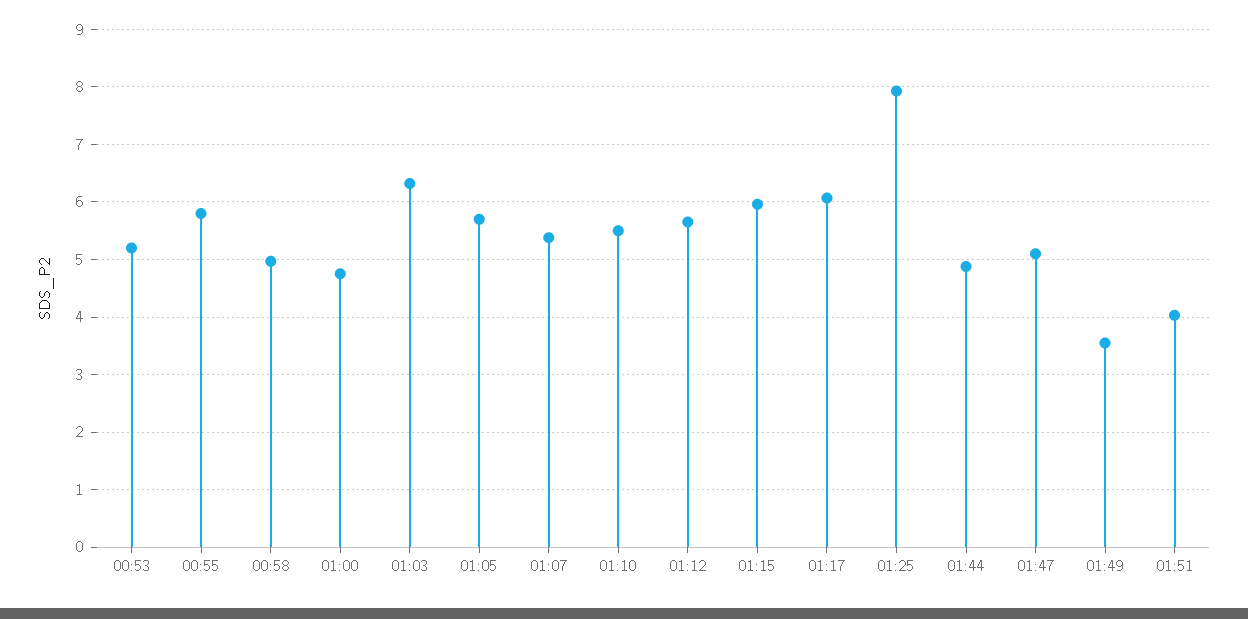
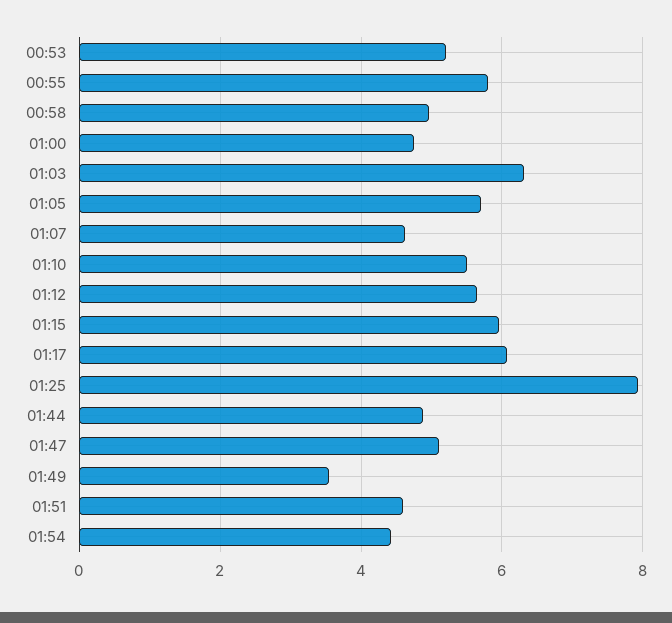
01:07: 5.4 -> 4.6
01:51: 4 -> 4.6
01:54: none -> 4.4

